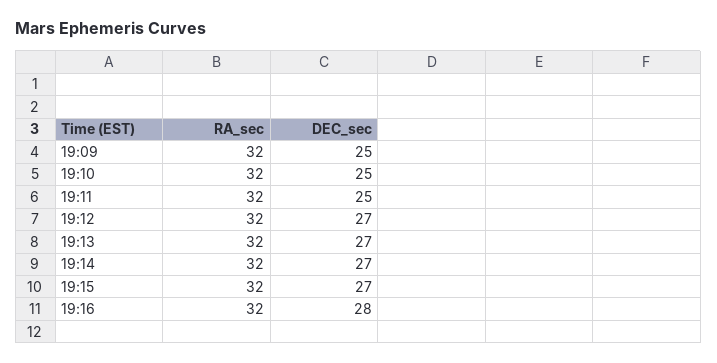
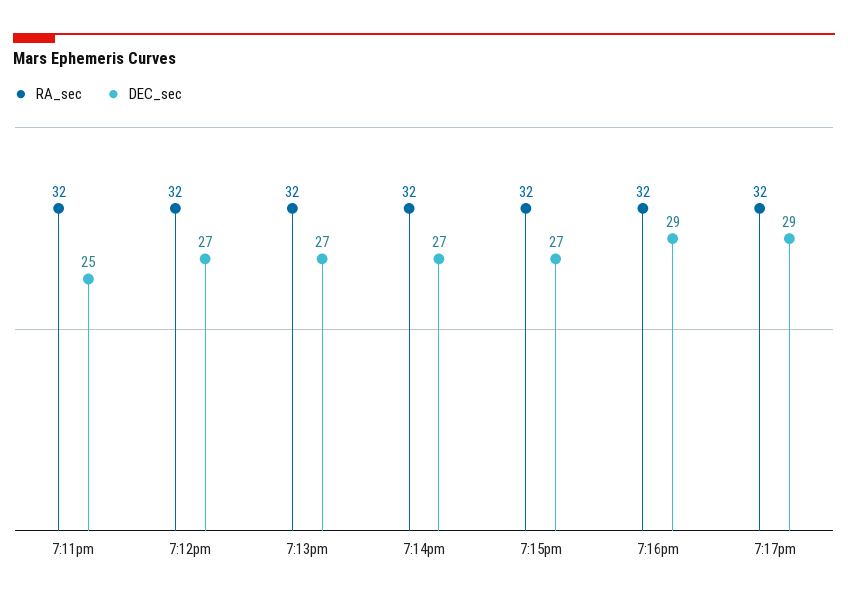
RA_sec, 19:09: 32 -> none
DEC_sec, 19:09: 25 -> none
RA_sec, 19:10: 32 -> none
DEC_sec, 19:10: 25 -> none
DEC_sec, 19:16: 28 -> 29
RA_sec, 7:17pm: none -> 32
DEC_sec, 7:17pm: none -> 29

